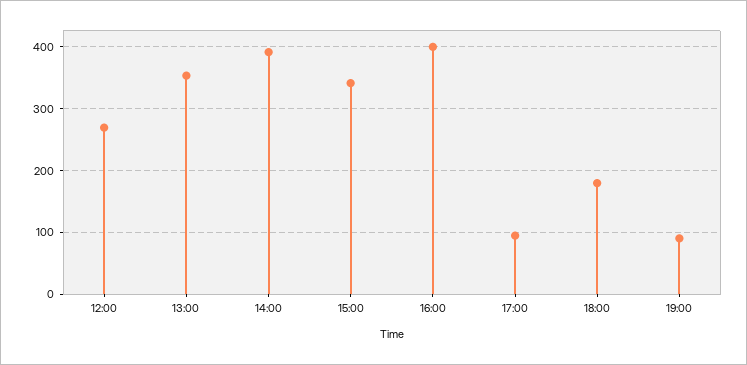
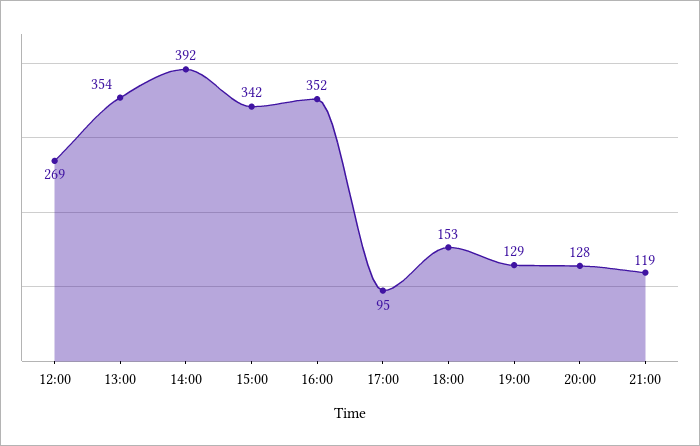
16:00: 400 -> 352
18:00: 180 -> 153
19:00: 90 -> 129
20:00: none -> 128
21:00: none -> 119

